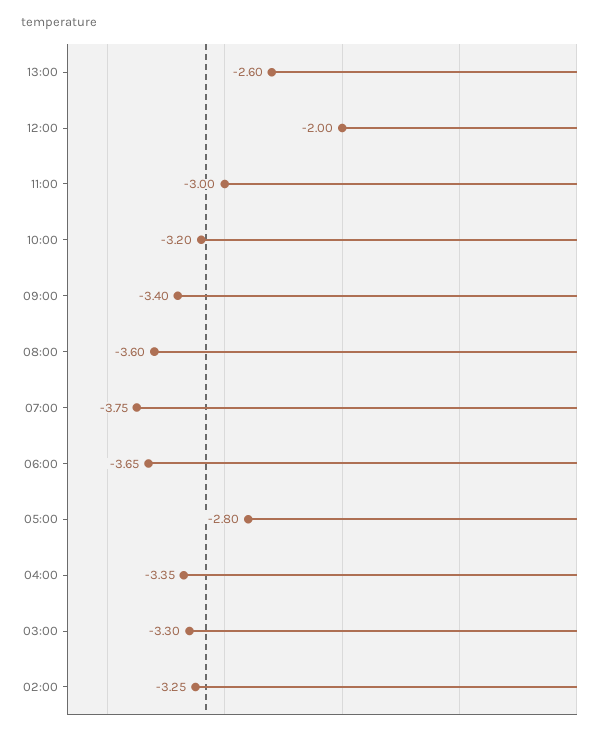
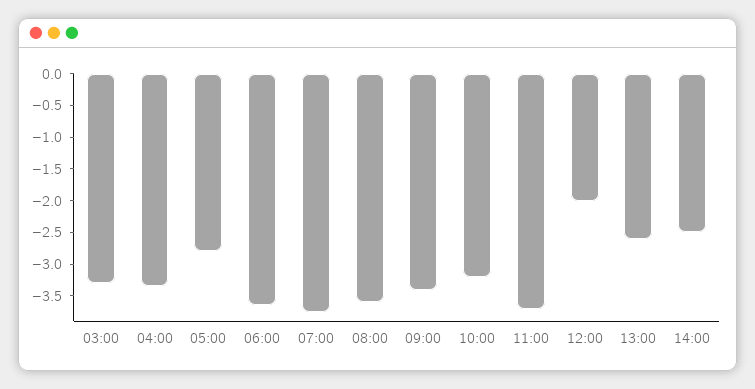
11:00: -3 -> -3.75
02:00: -3.25 -> none
14:00: none -> -2.5

